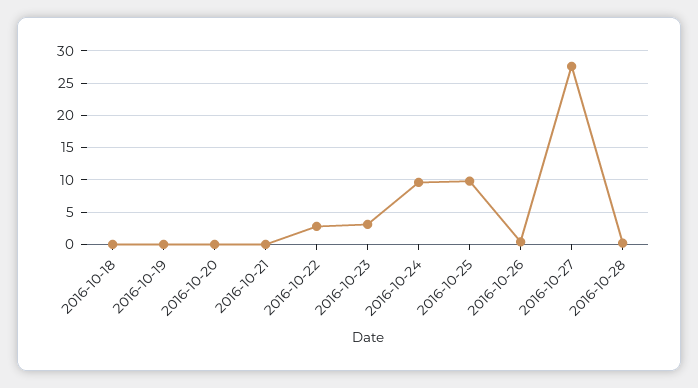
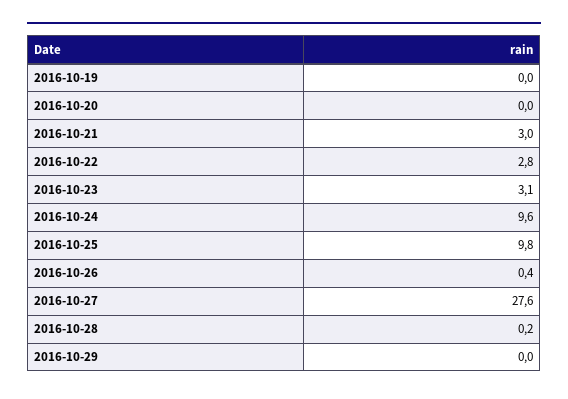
2016-10-18: 0 -> none
2016-10-21: 0 -> 3
2016-10-29: none -> 0

